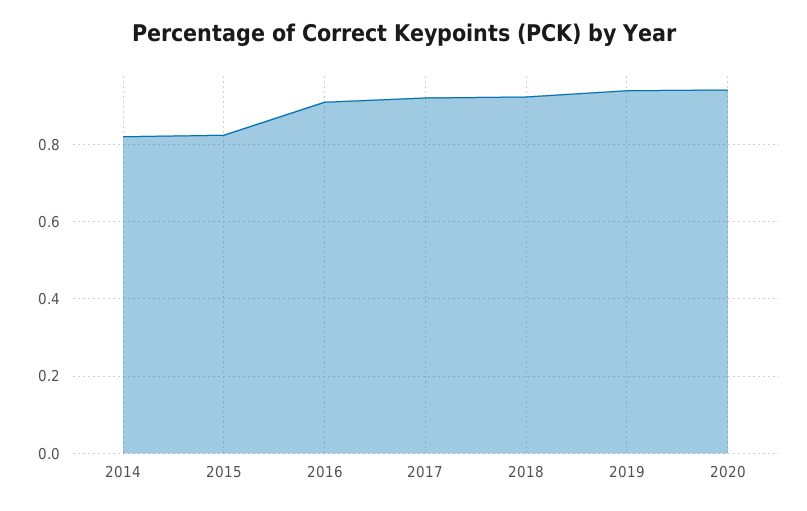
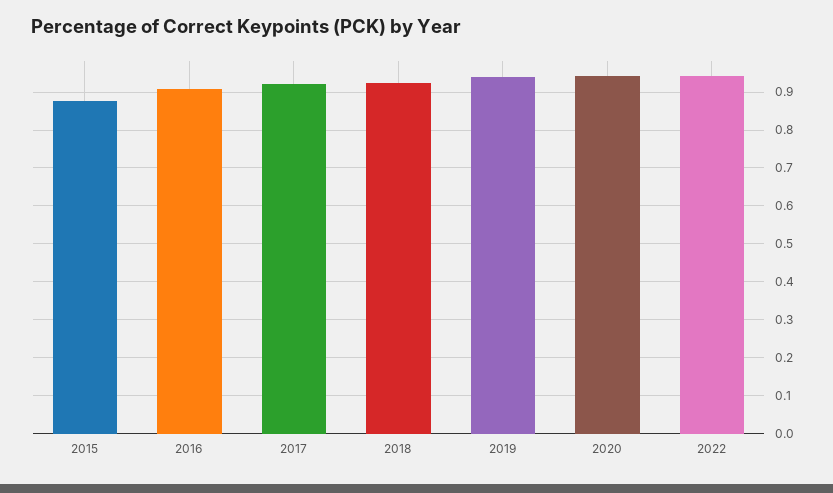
2014: 0.82 -> none
2015: 0.82 -> 0.88
2022: none -> 0.94

